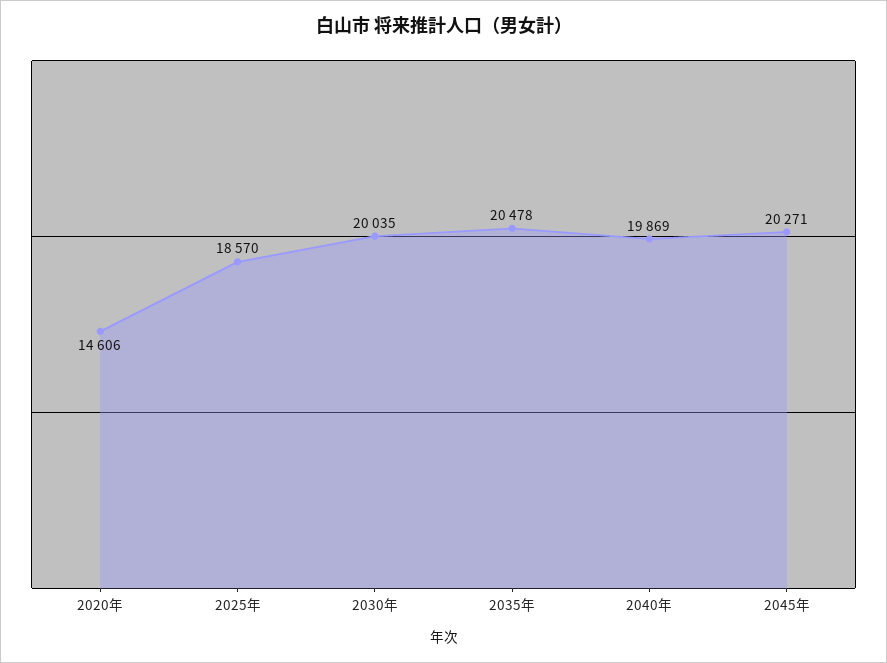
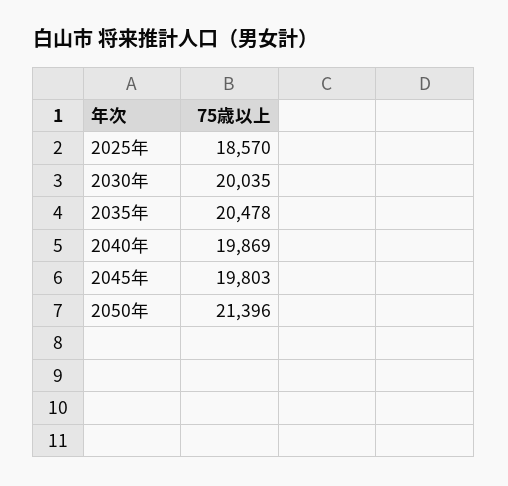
2020年: 14606 -> none
2045年: 20271 -> 19803
2050年: none -> 21396

